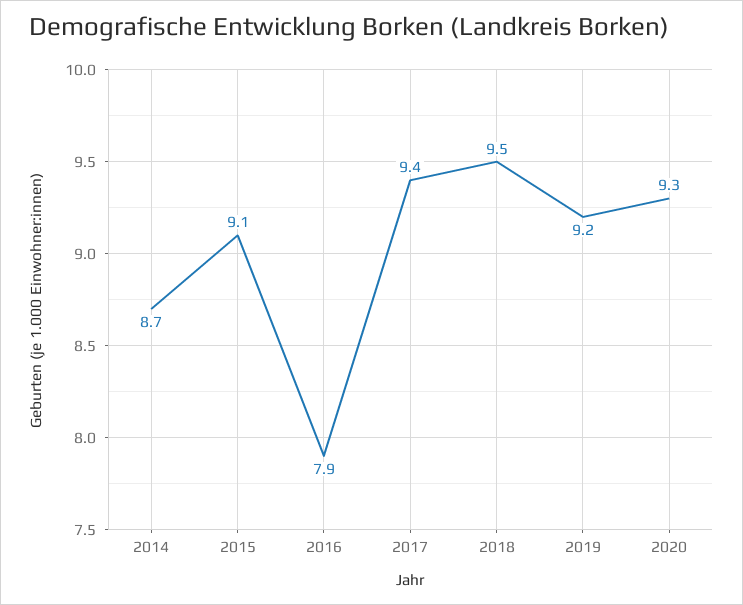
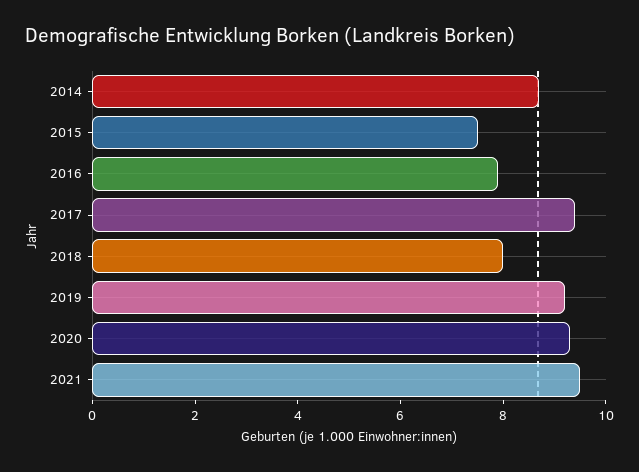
2015: 9.1 -> 7.5
2018: 9.5 -> 8
2021: none -> 9.5

